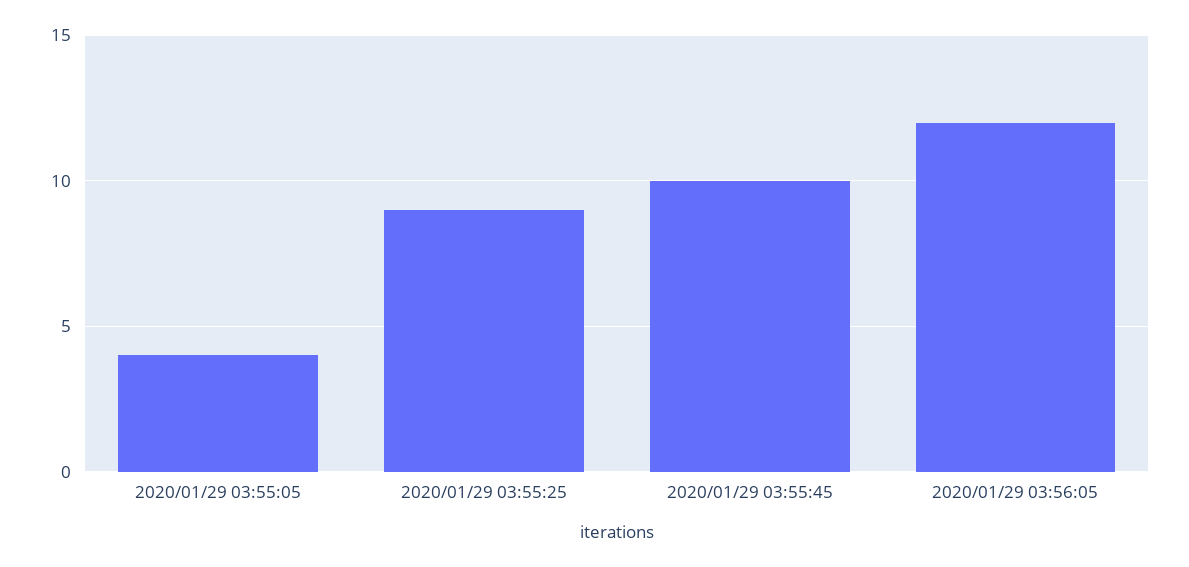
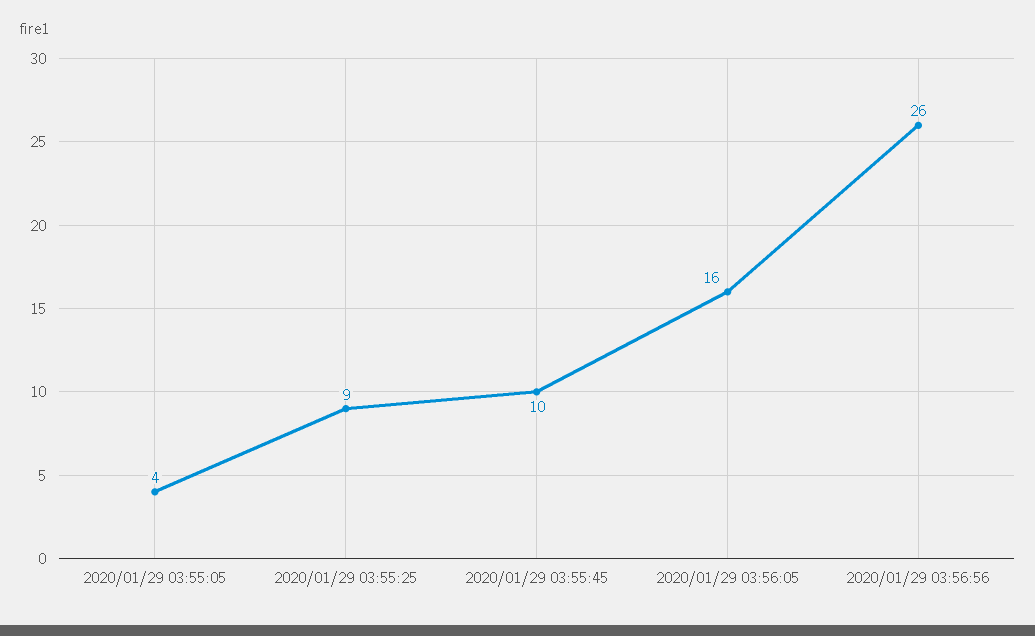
2020/01/29 03:56:05: 12 -> 16
2020/01/29 03:56:56: none -> 26

